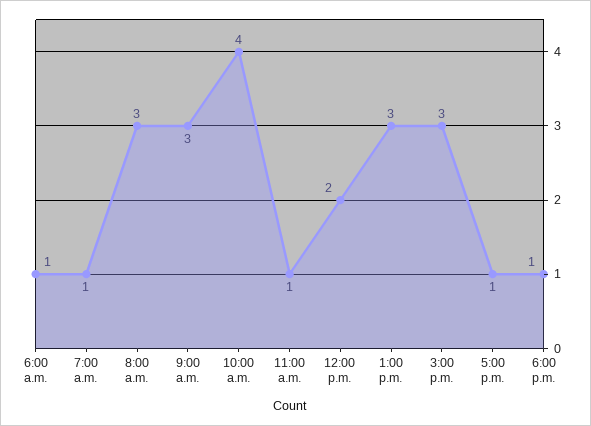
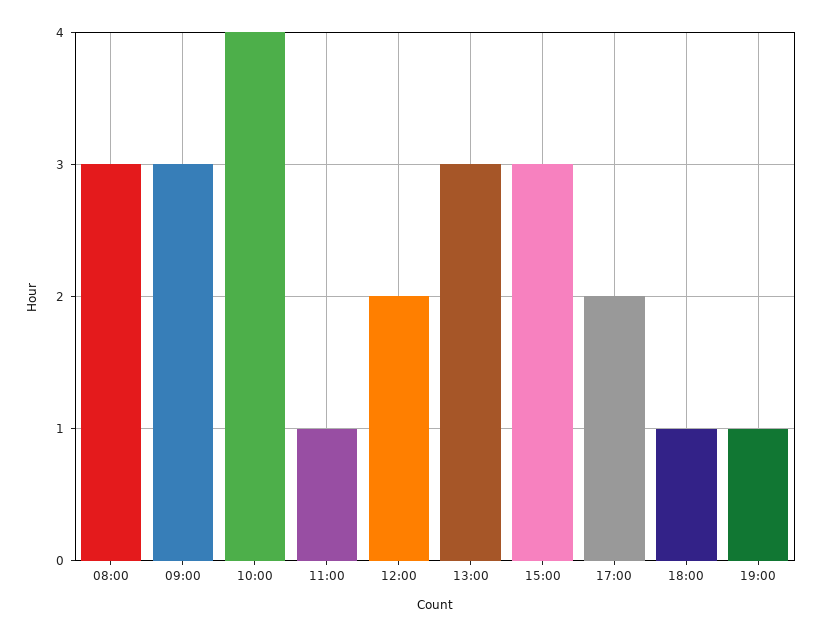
6:00 a.m.: 1 -> none
7:00 a.m.: 1 -> none
5:00 p.m.: 1 -> 2
19:00: none -> 1

